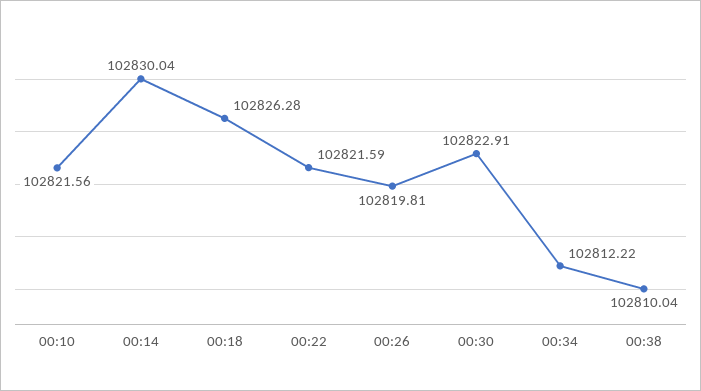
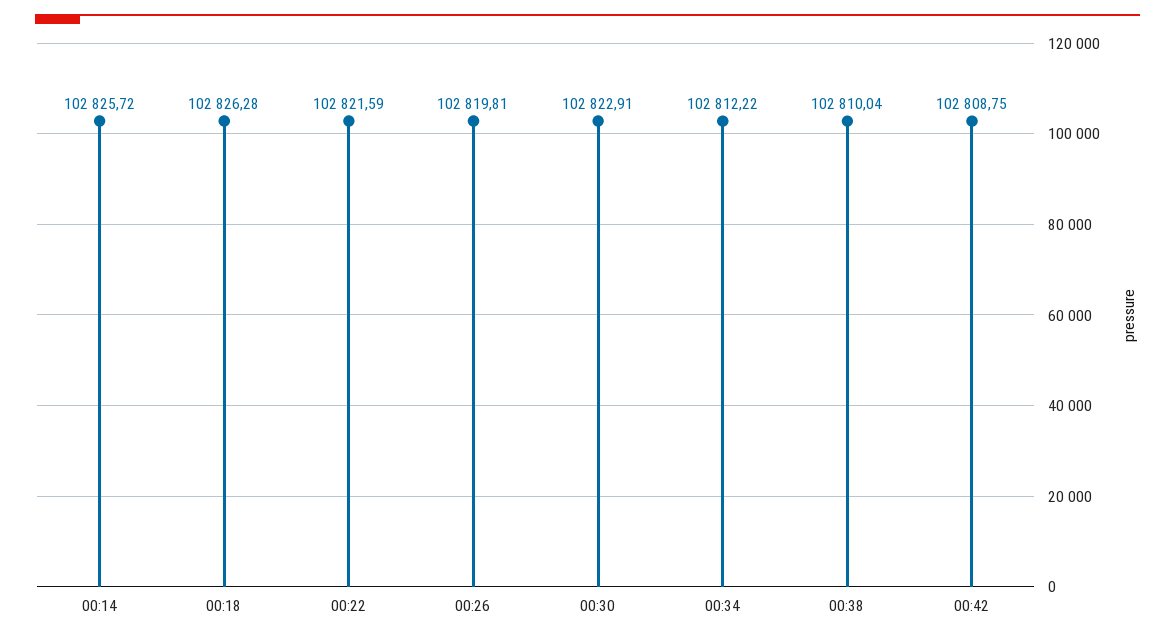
00:10: 102821.56 -> none
00:14: 102830.04 -> 102825.72
00:42: none -> 102808.75

